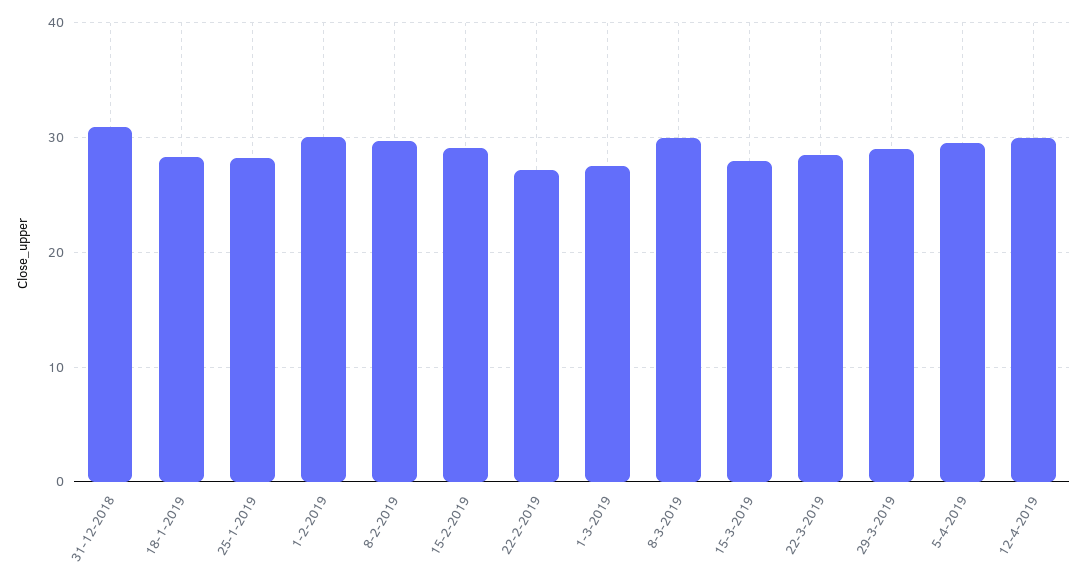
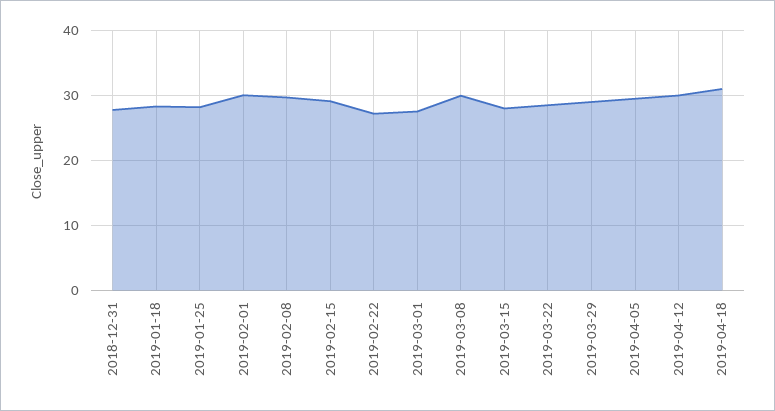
31-12-2018: 31 -> 28
2019-04-18: none -> 31

